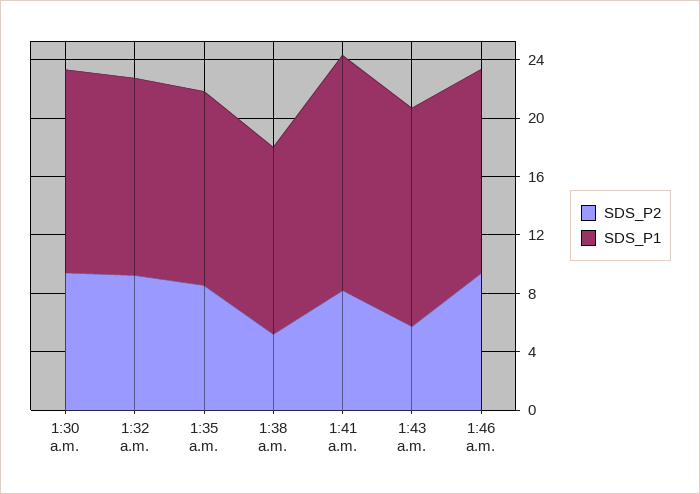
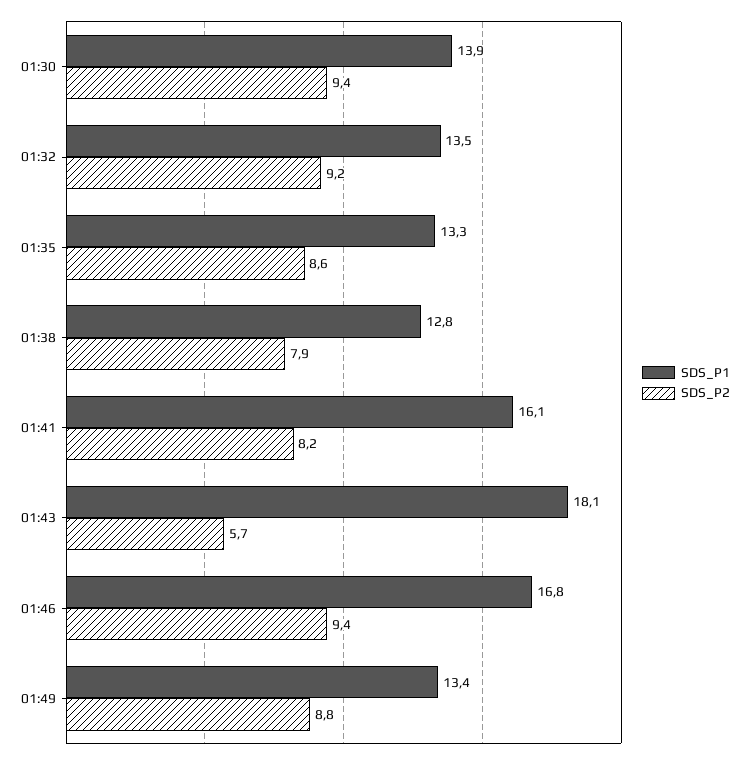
SDS_P2, 1:38 a.m.: 5 -> 7.9
SDS_P1, 1:43 a.m.: 15 -> 18.1
SDS_P1, 1:46 a.m.: 14 -> 16.8
SDS_P1, 01:49: none -> 13.4
SDS_P2, 01:49: none -> 8.8

